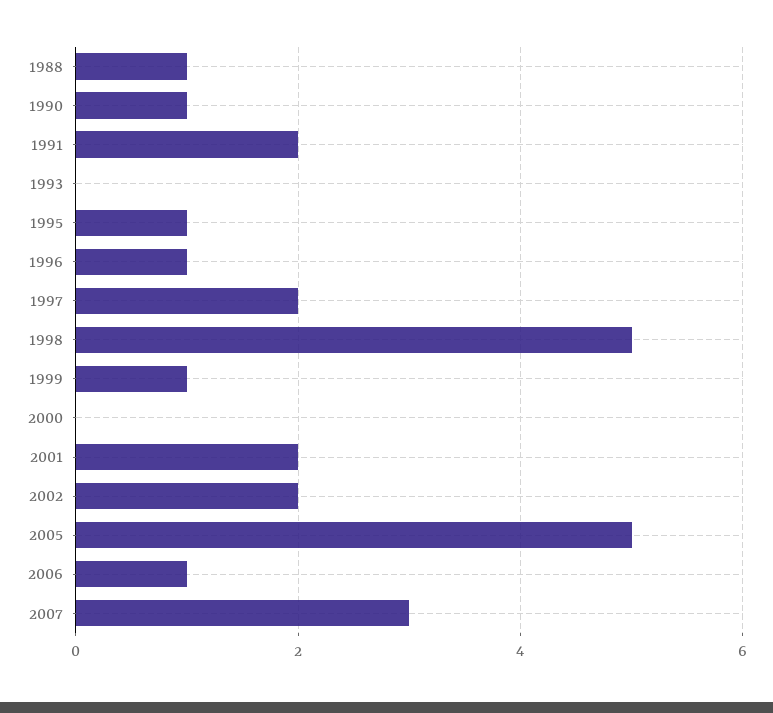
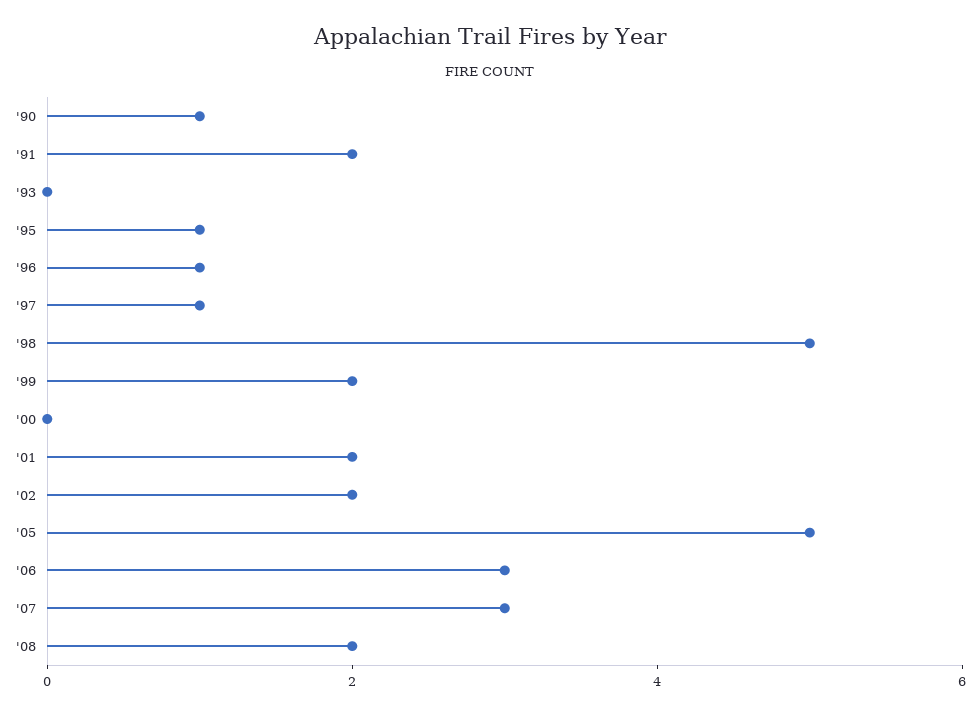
1988: 1 -> none
1997: 2 -> 1
1999: 1 -> 2
2006: 1 -> 3
'08: none -> 2

